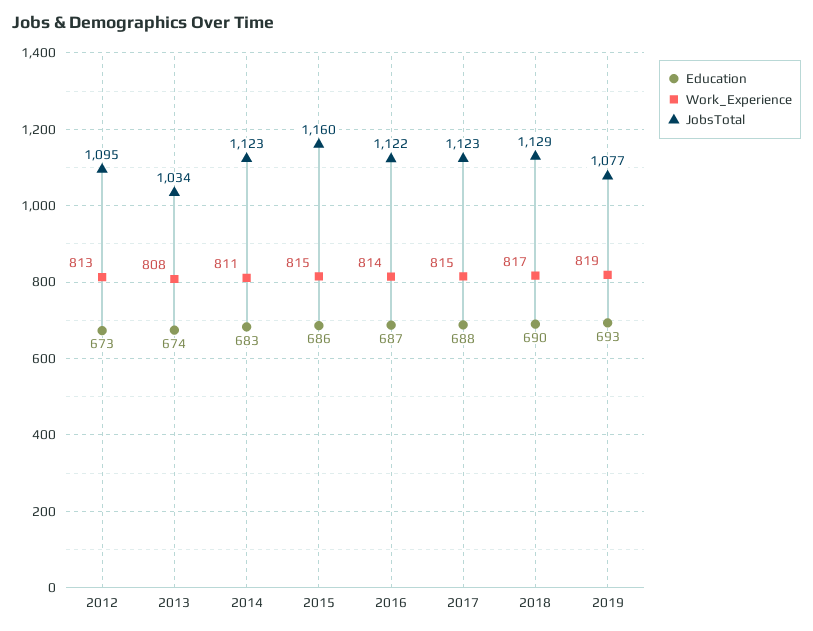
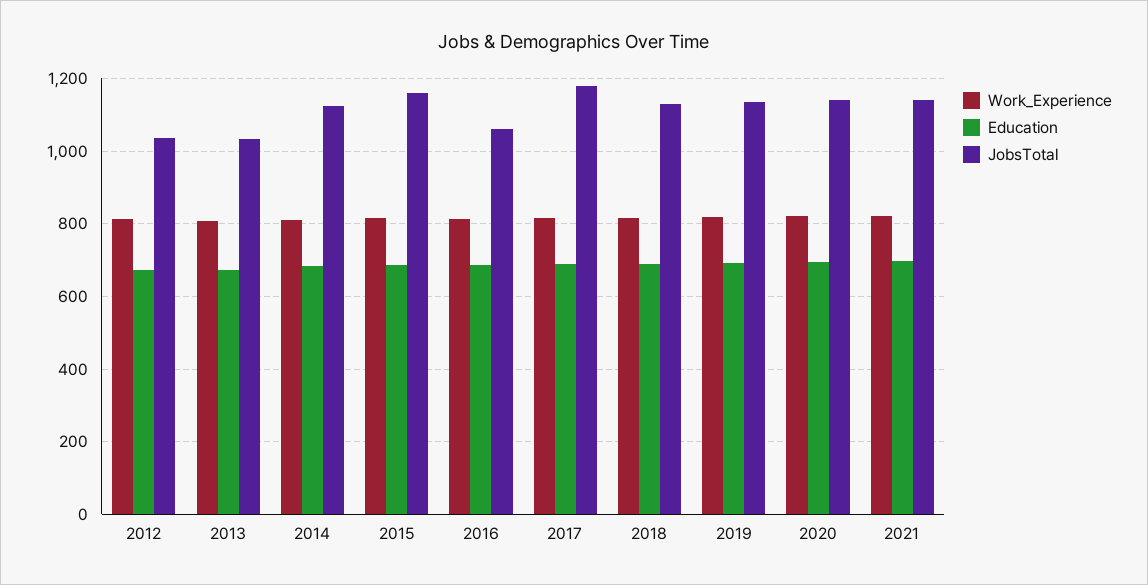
JobsTotal, 2012: 1095 -> 1040
JobsTotal, 2016: 1122 -> 1060
JobsTotal, 2017: 1123 -> 1180
JobsTotal, 2019: 1077 -> 1140
Work_Experience, 2020: none -> 820
Education, 2020: none -> 700
JobsTotal, 2020: none -> 1140
Work_Experience, 2021: none -> 820
Education, 2021: none -> 700
JobsTotal, 2021: none -> 1140

